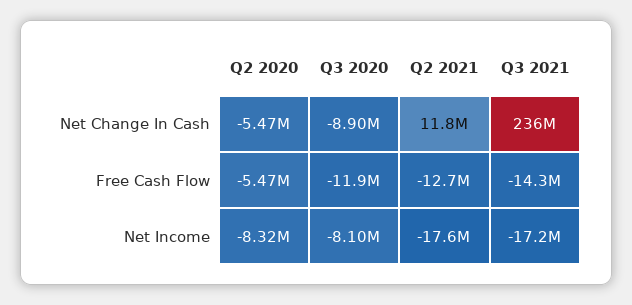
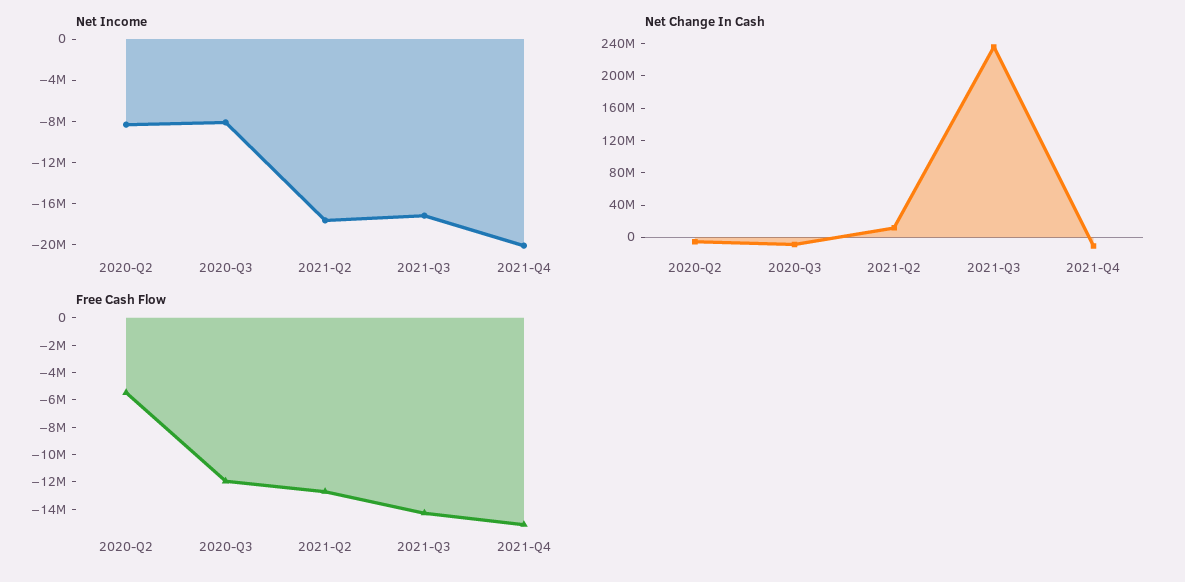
Net Income, 2021-Q4: none -> -20000000
Net Change In Cash, 2021-Q4: none -> -10000000
Free Cash Flow, 2021-Q4: none -> -15000000

